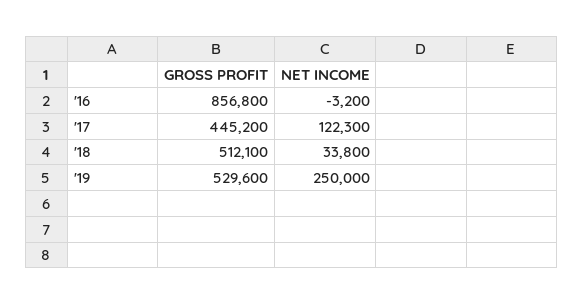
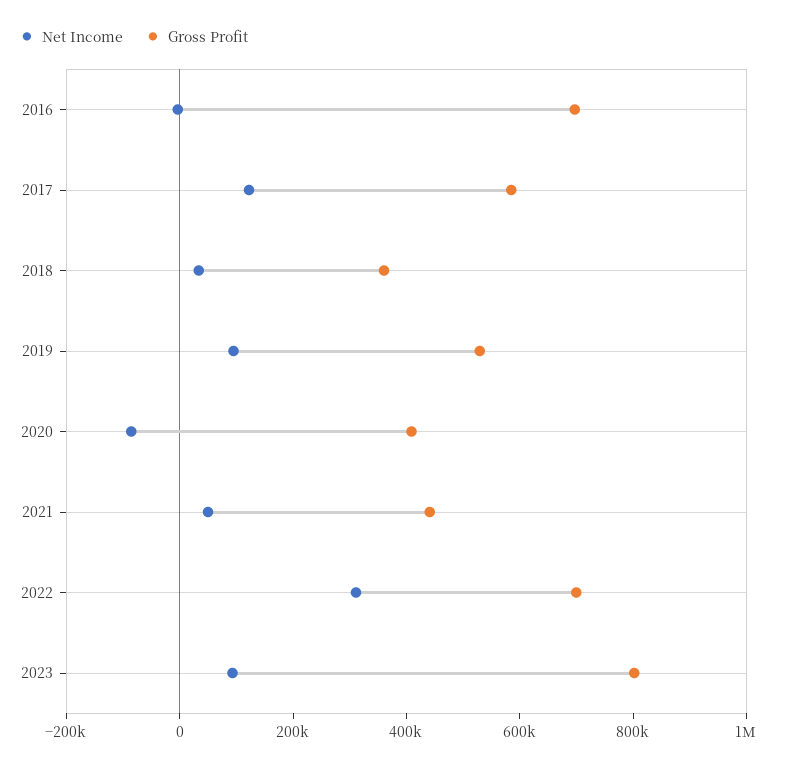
GROSS PROFIT, '16: 856800 -> 700000
GROSS PROFIT, '17: 445200 -> 600000
GROSS PROFIT, '18: 512100 -> 350000
NET INCOME, '19: 250000 -> 100000
NET INCOME, 2020: none -> -100000
GROSS PROFIT, 2020: none -> 400000
NET INCOME, 2021: none -> 50000
GROSS PROFIT, 2021: none -> 450000
NET INCOME, 2022: none -> 300000
GROSS PROFIT, 2022: none -> 700000
NET INCOME, 2023: none -> 100000
GROSS PROFIT, 2023: none -> 800000

